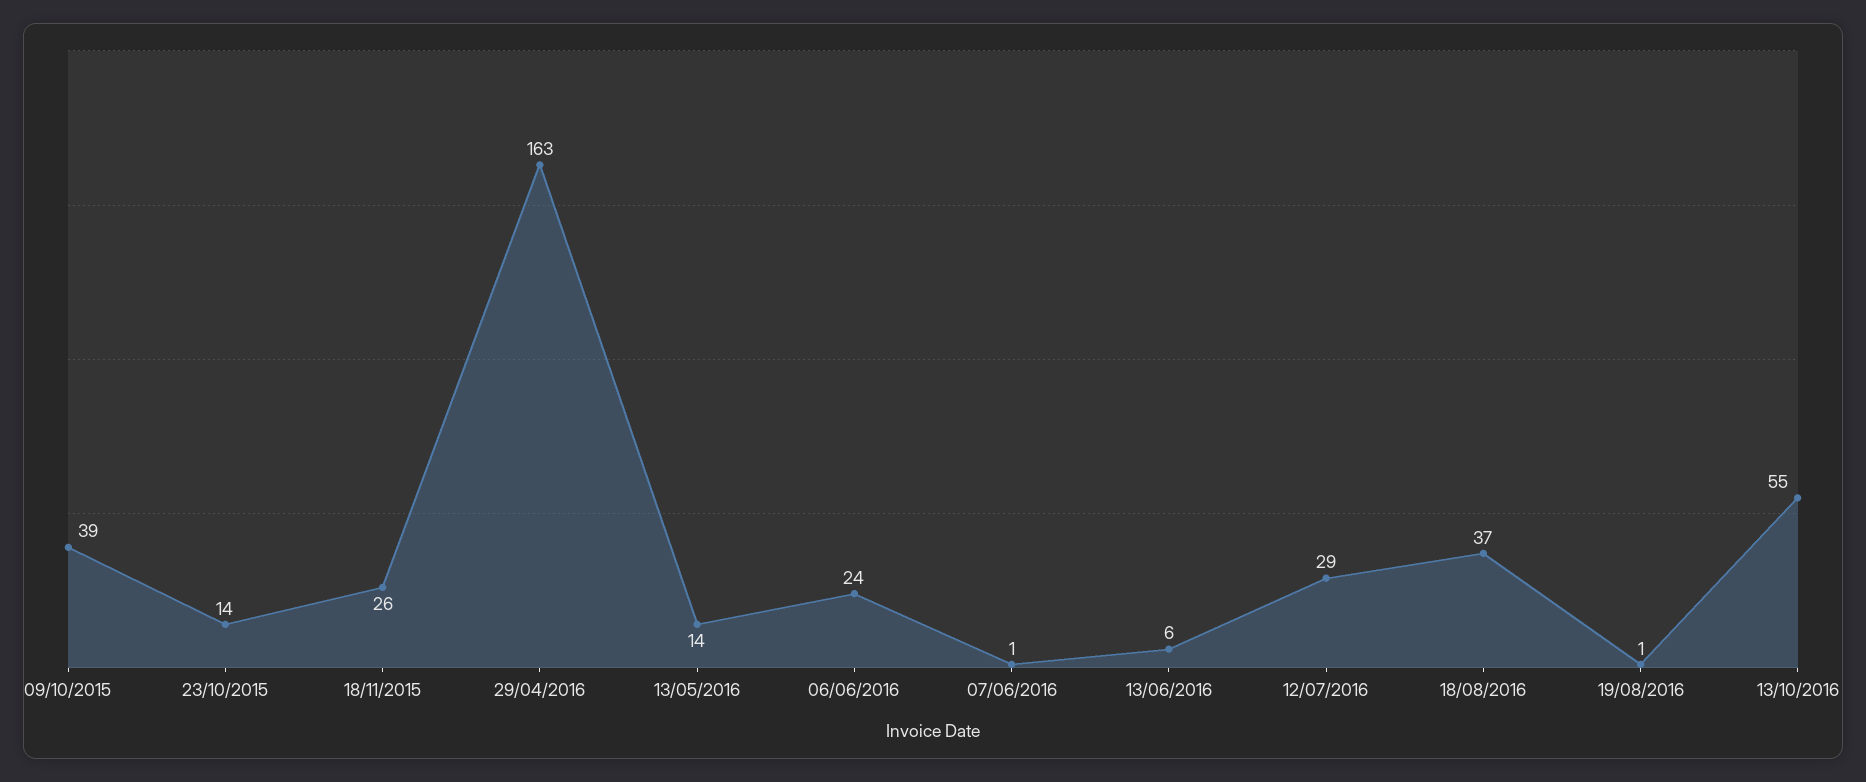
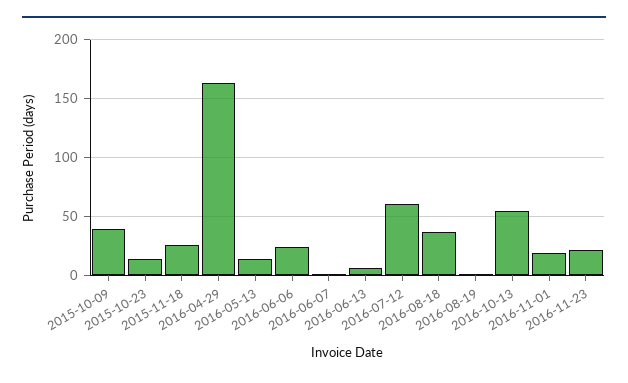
12/07/2016: 29 -> 60
2016-11-01: none -> 20
2016-11-23: none -> 20

